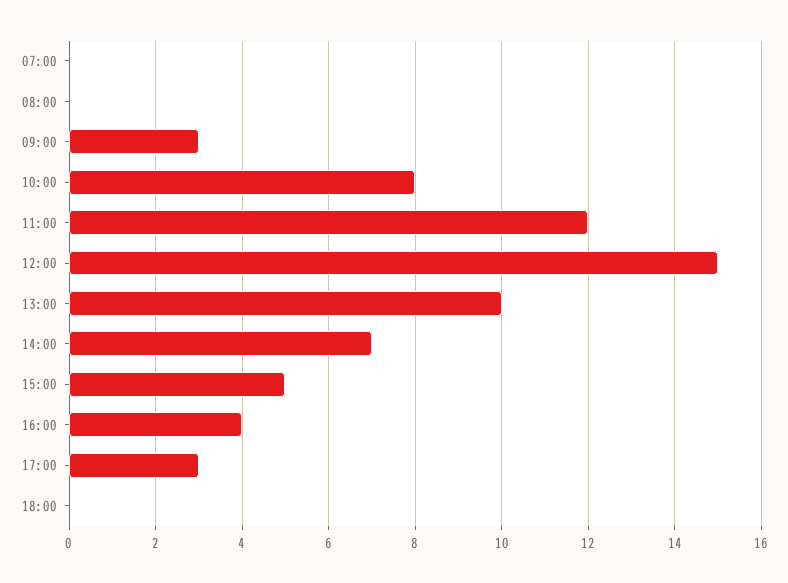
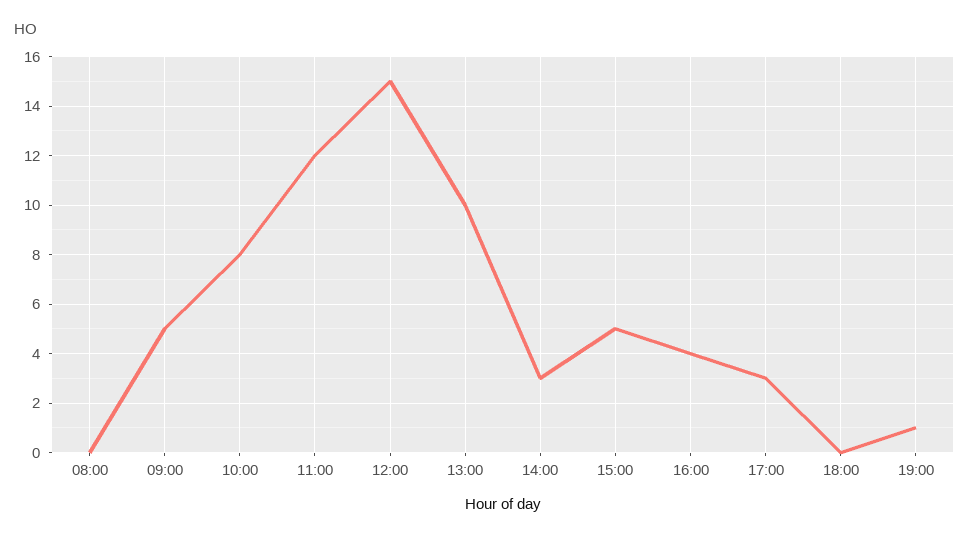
07:00: 0 -> none
09:00: 3 -> 5
14:00: 7 -> 3
19:00: none -> 1

